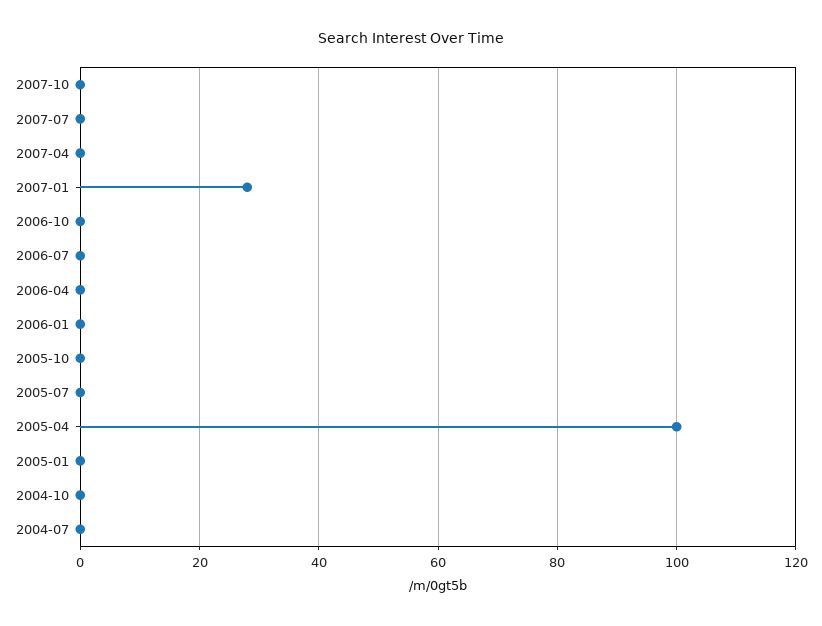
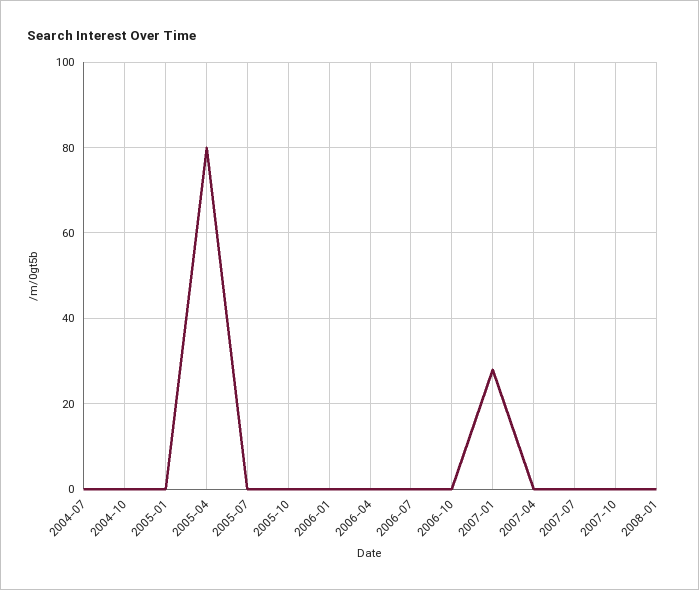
2005-04: 100 -> 80
2008-01: none -> 0

